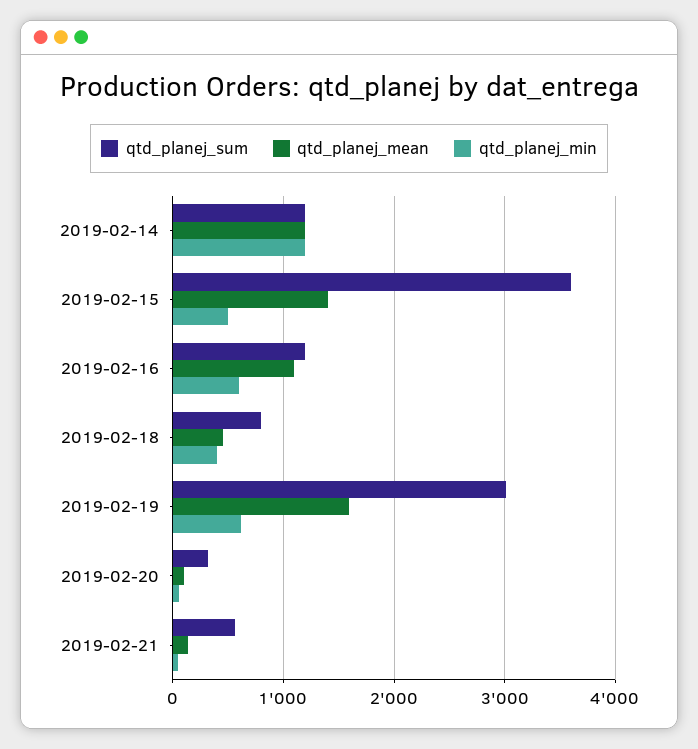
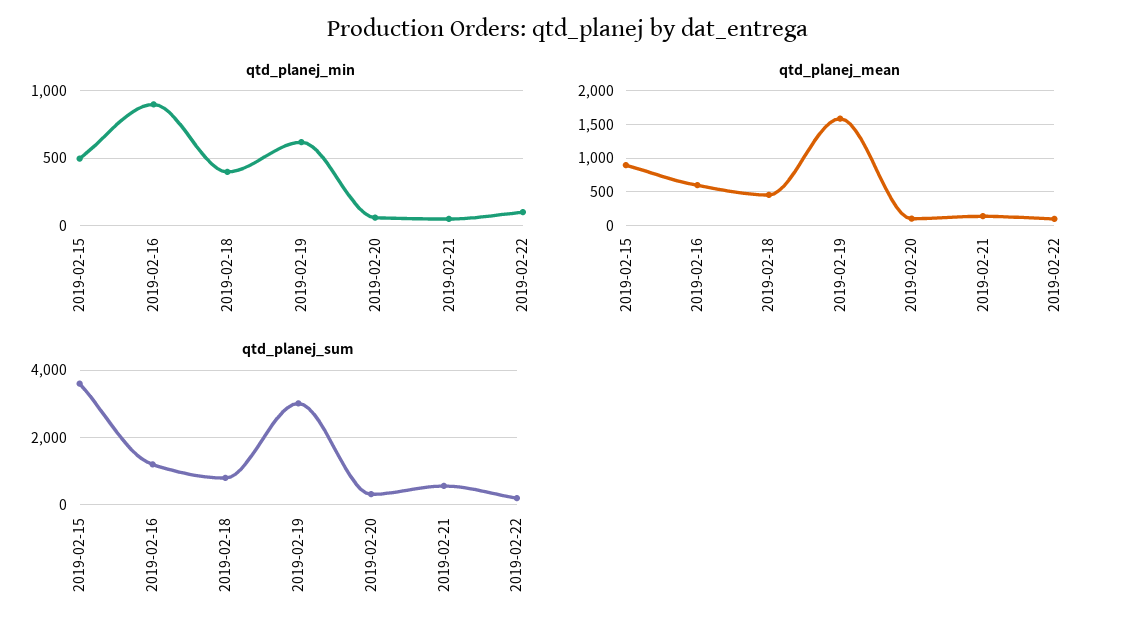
qtd_planej_sum, 2019-02-14: 1200 -> none
qtd_planej_mean, 2019-02-14: 1200 -> none
qtd_planej_min, 2019-02-14: 1200 -> none
qtd_planej_mean, 2019-02-15: 1400 -> 900
qtd_planej_mean, 2019-02-16: 1100 -> 600
qtd_planej_min, 2019-02-16: 600 -> 900
qtd_planej_min, 2019-02-22: none -> 100
qtd_planej_mean, 2019-02-22: none -> 100
qtd_planej_sum, 2019-02-22: none -> 200

